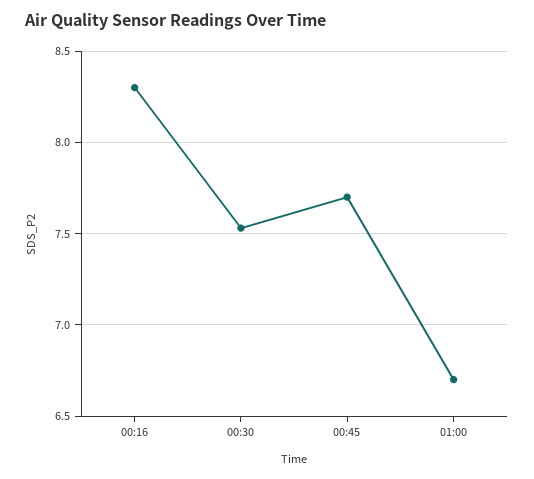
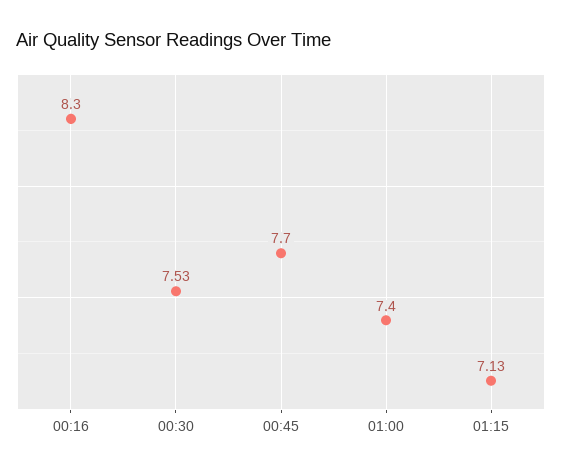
01:00: 6.7 -> 7.4
01:15: none -> 7.13

